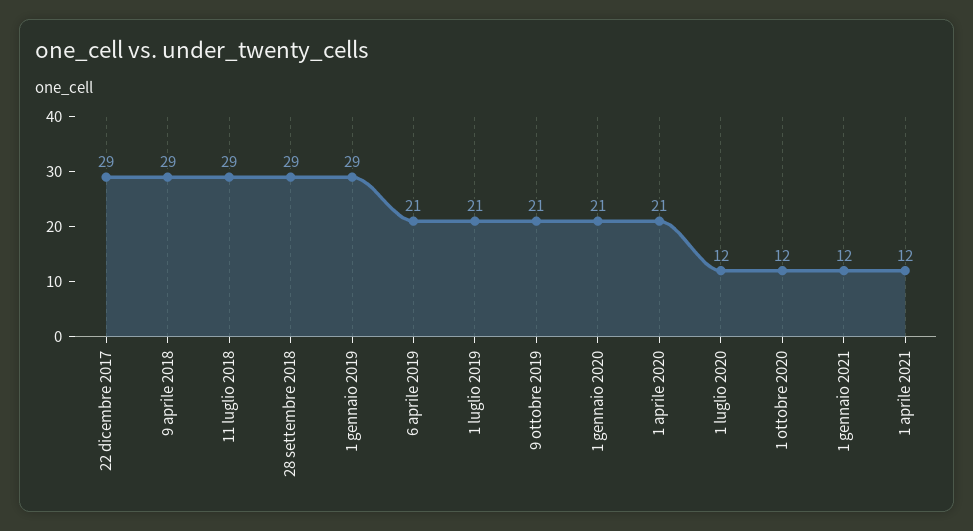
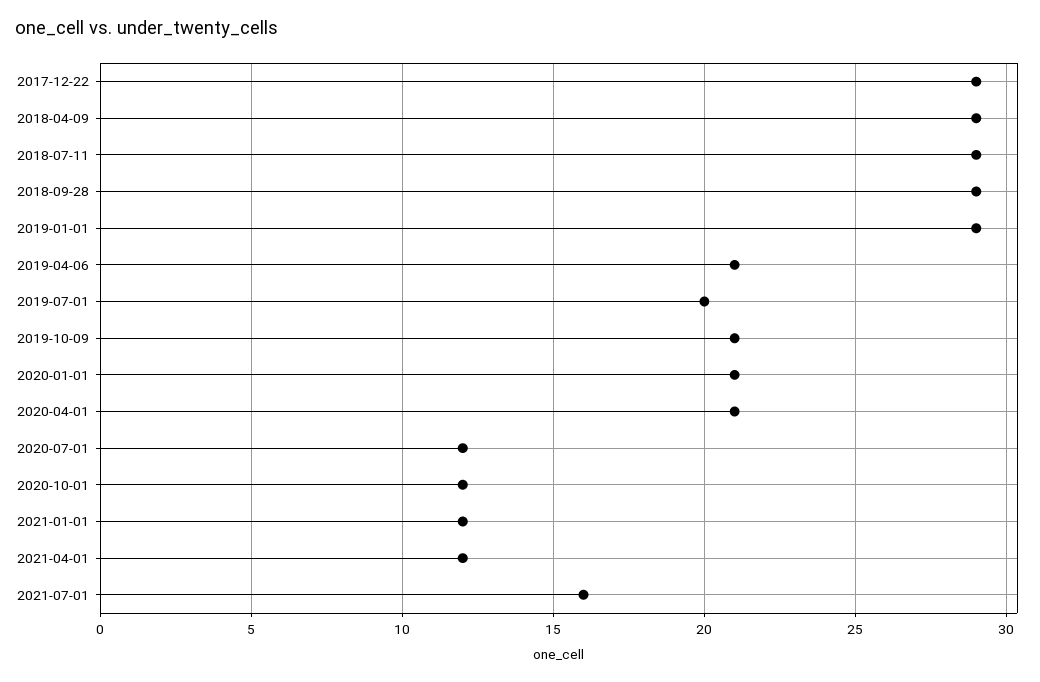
1 luglio 2019: 21 -> 20
2021-07-01: none -> 16

